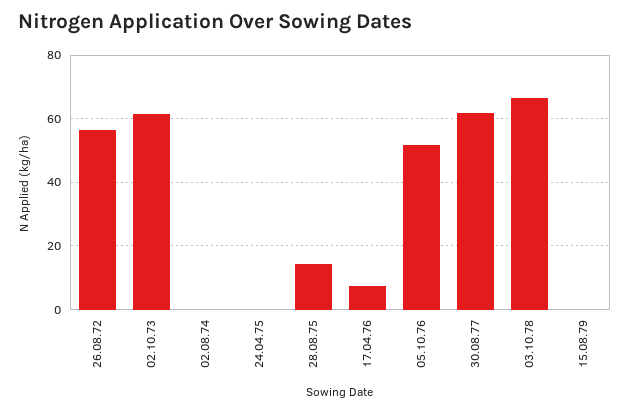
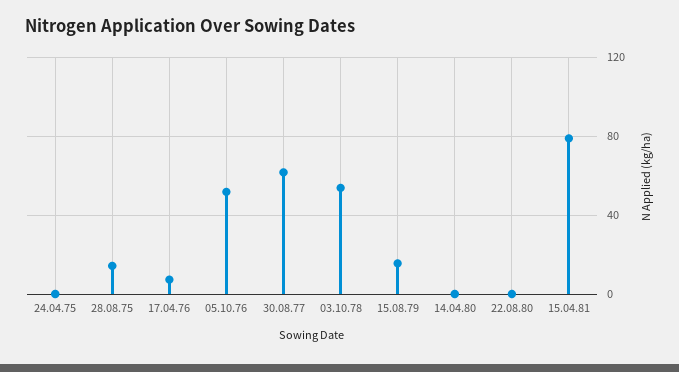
26.08.72: 56 -> none
02.10.73: 62 -> none
02.08.74: 0 -> none
03.10.78: 66 -> 55
15.08.79: 0 -> 15
14.04.80: none -> 0
22.08.80: none -> 0
15.04.81: none -> 80

